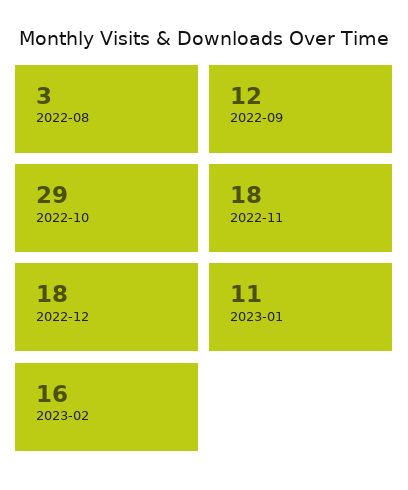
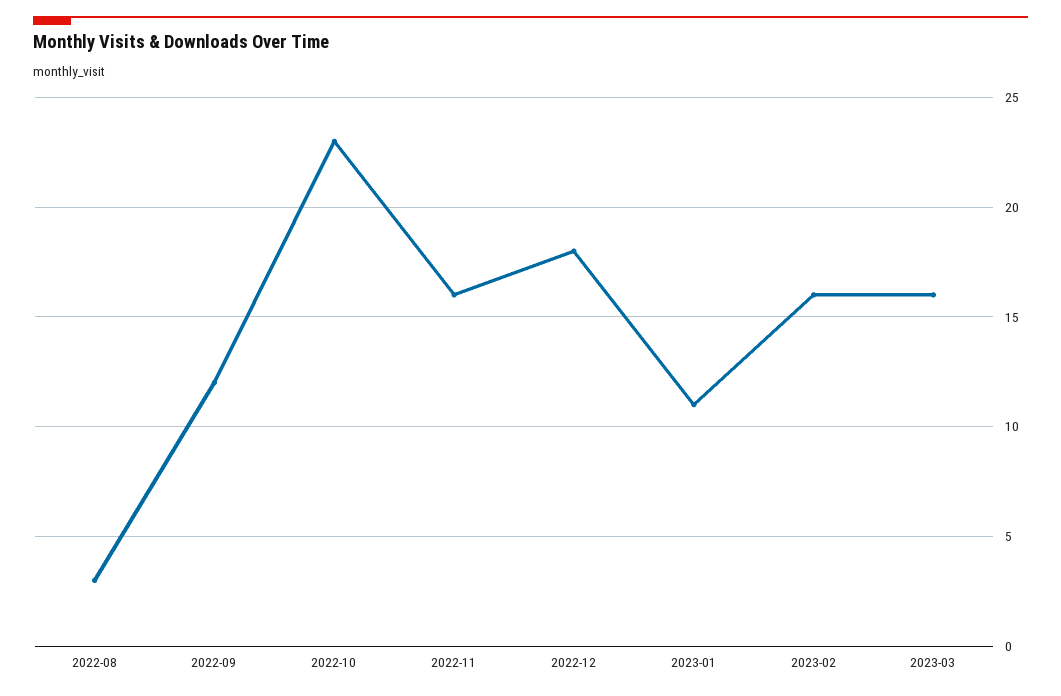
2022-10: 29 -> 23
2022-11: 18 -> 16
2023-03: none -> 16

